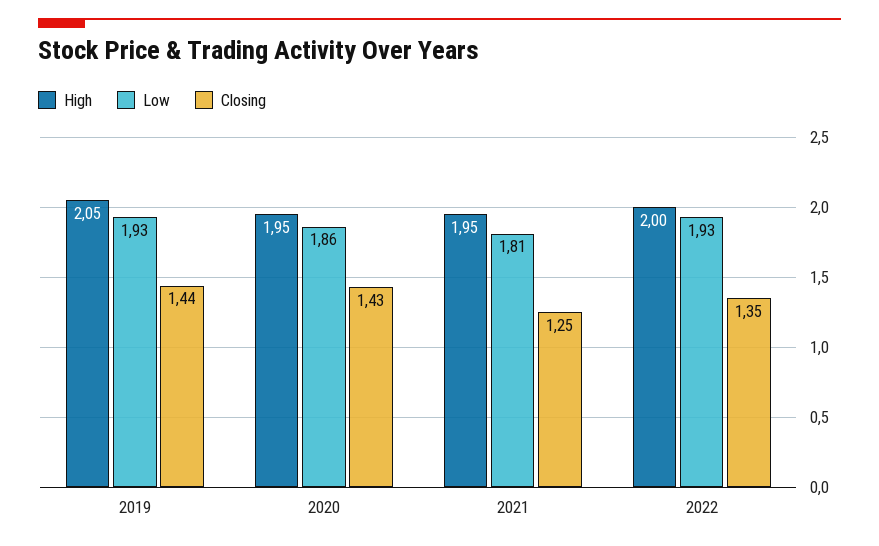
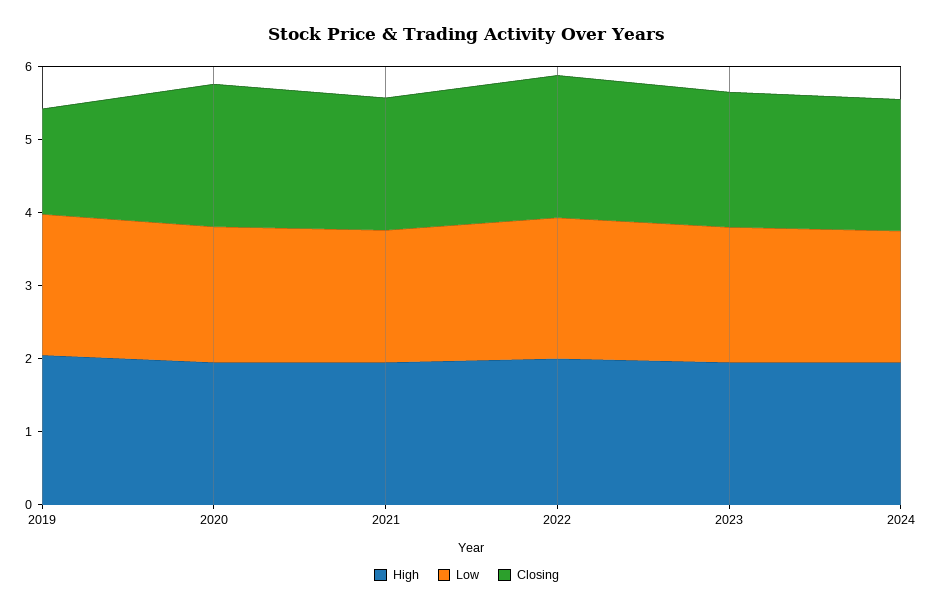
Closing, 2020: 1.43 -> 2
Closing, 2021: 1.25 -> 1.8
Closing, 2022: 1.35 -> 2
High, 2023: none -> 2
Low, 2023: none -> 1.8
Closing, 2023: none -> 1.8
High, 2024: none -> 2
Low, 2024: none -> 1.8
Closing, 2024: none -> 1.8

